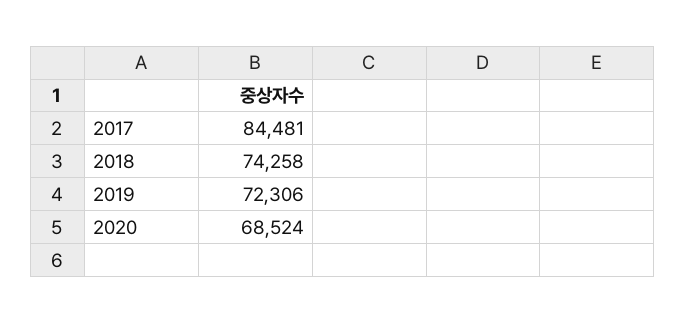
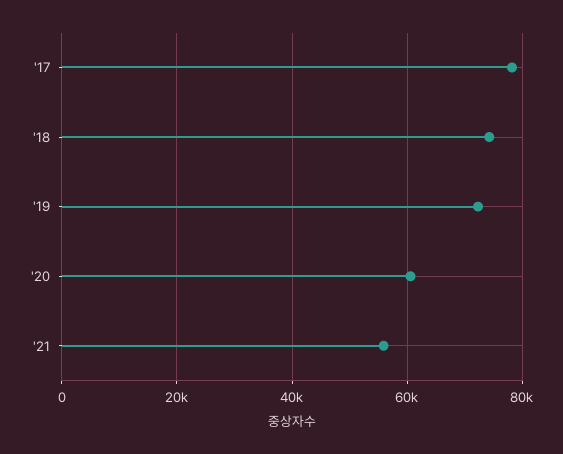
2017: 84481 -> 78000
2020: 68524 -> 60000
'21: none -> 56000

